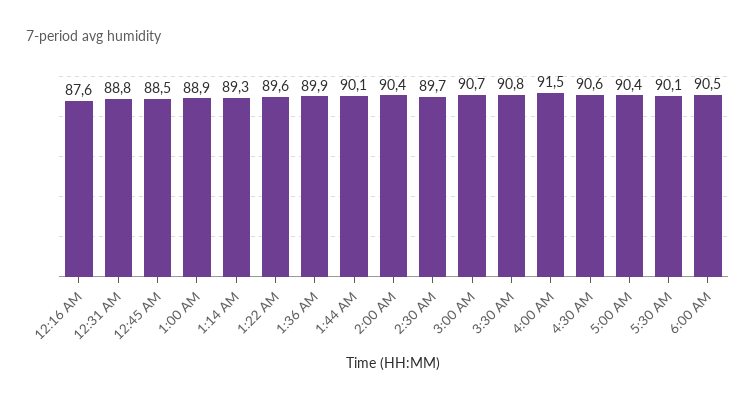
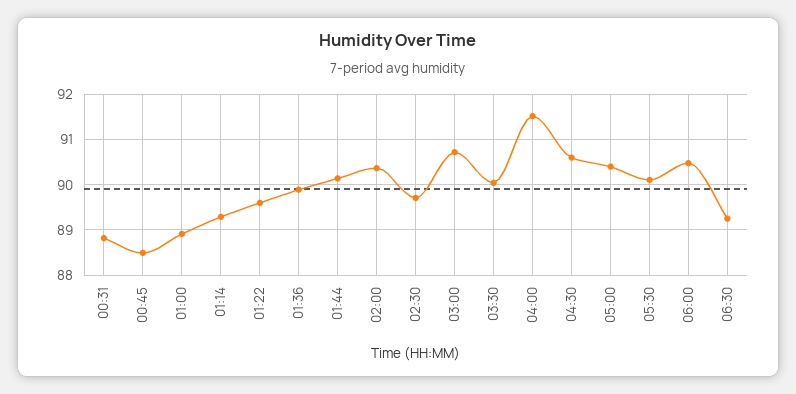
12:16 AM: 87.6 -> none
3:30 AM: 90.8 -> 90
06:30: none -> 89.2

